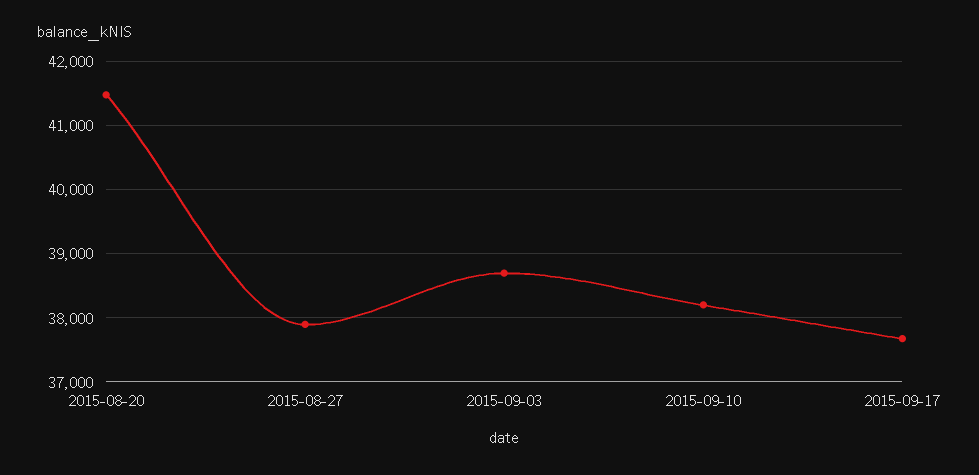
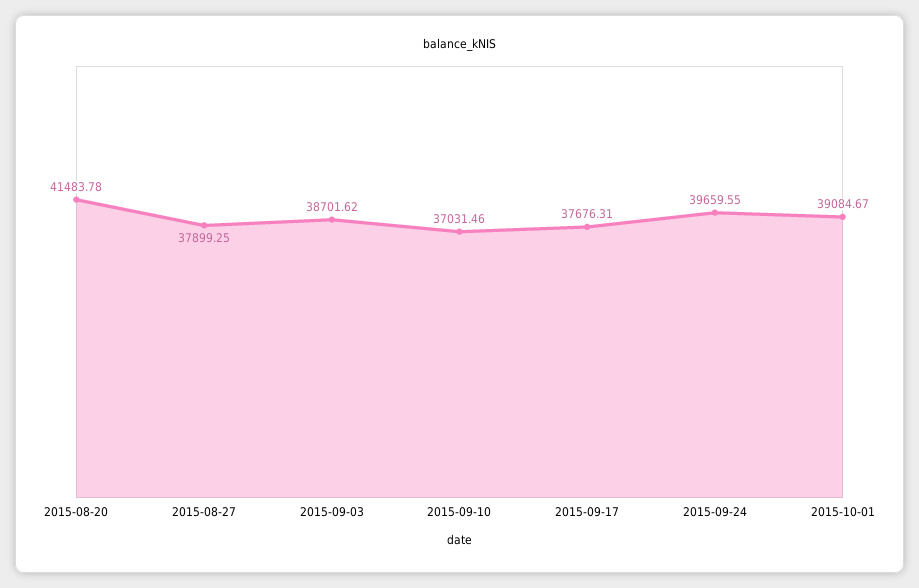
2015-09-10: 38200 -> 37031.46
2015-09-24: none -> 39659.55
2015-10-01: none -> 39084.67

